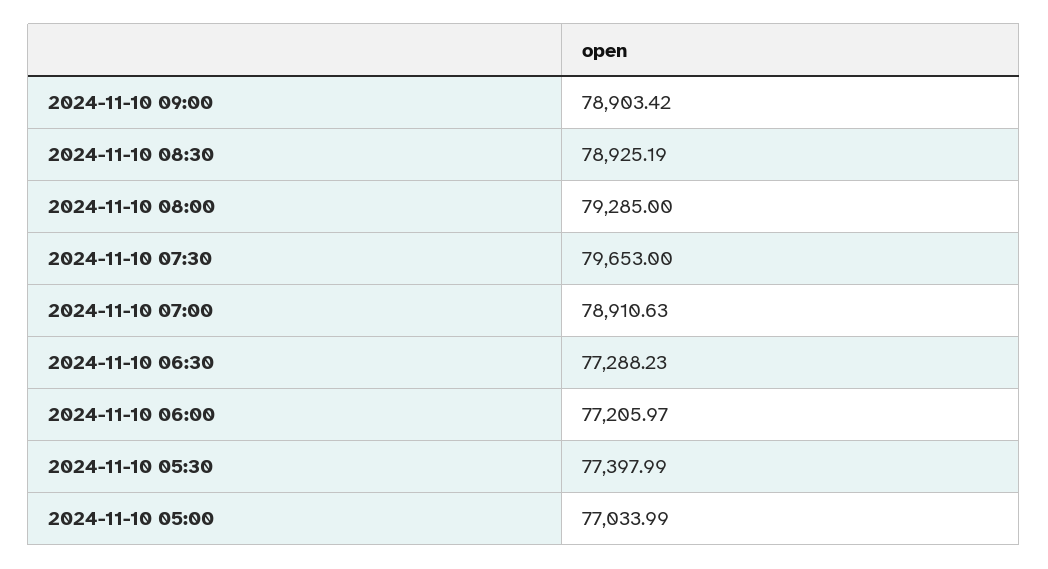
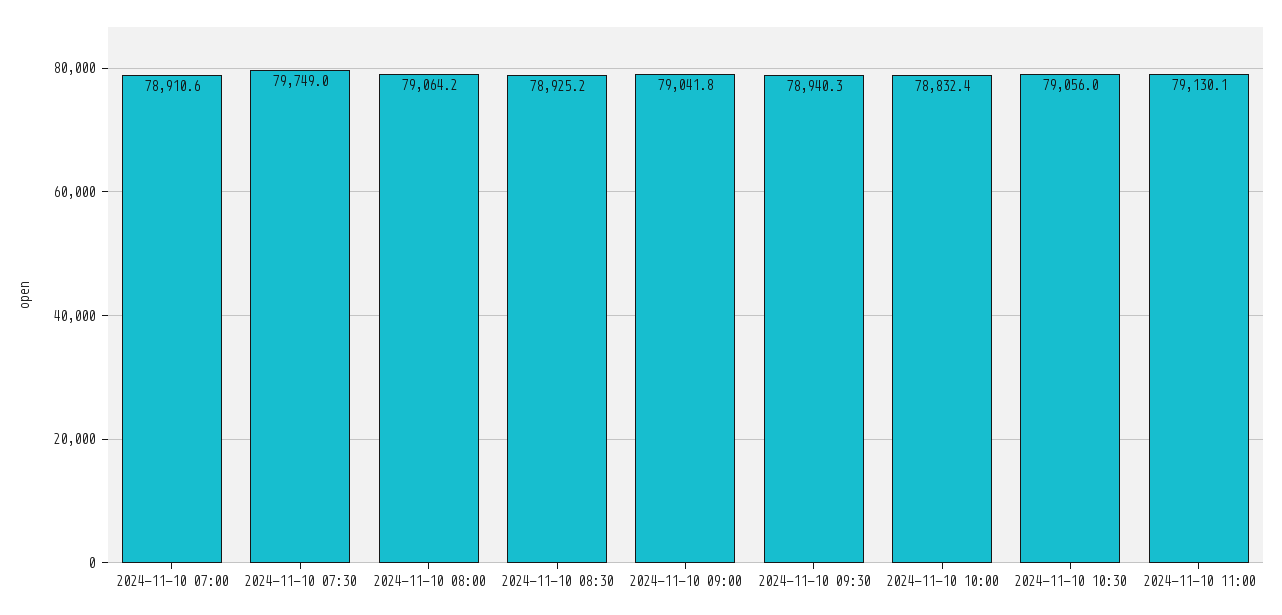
2024-11-10 09:00: 78903.42 -> 79041.8
2024-11-10 08:00: 79285 -> 79064.2
2024-11-10 07:30: 79653 -> 79749
2024-11-10 06:30: 77288.23 -> none
2024-11-10 06:00: 77205.97 -> none
2024-11-10 05:30: 77397.99 -> none
2024-11-10 05:00: 77033.99 -> none
2024-11-10 09:30: none -> 78940.3
2024-11-10 10:00: none -> 78832.4
2024-11-10 10:30: none -> 79056
2024-11-10 11:00: none -> 79130.1

